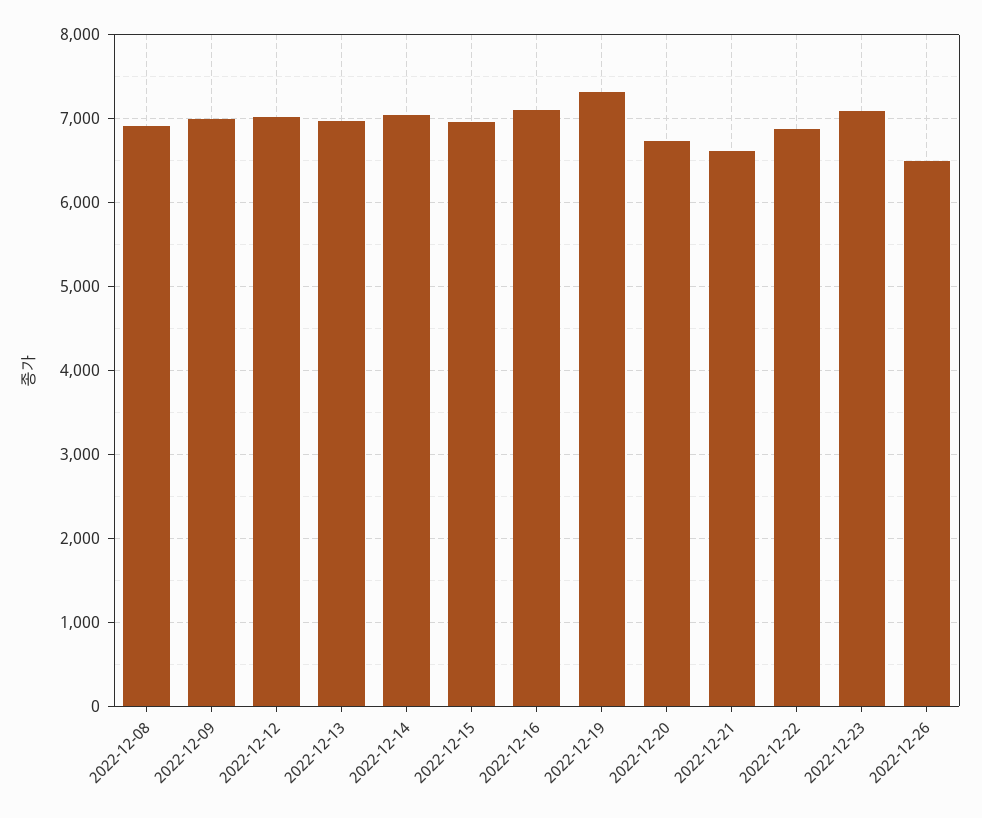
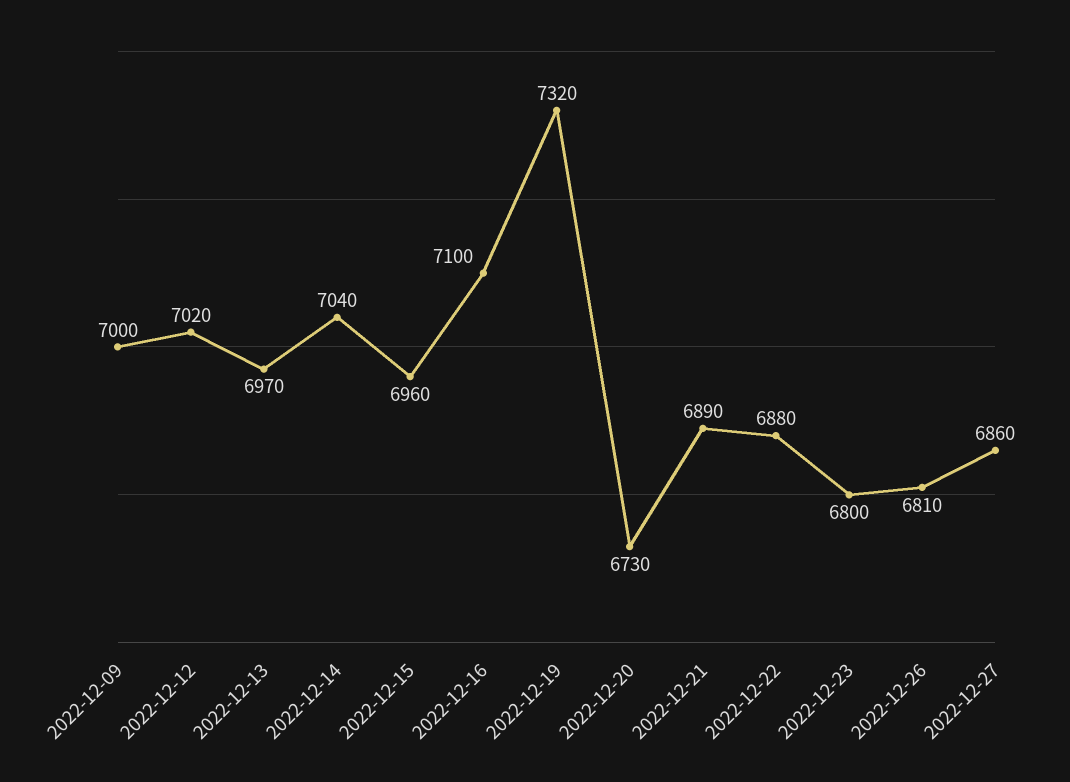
2022-12-08: 6900 -> none
2022-12-21: 6600 -> 6890
2022-12-23: 7100 -> 6800
2022-12-26: 6500 -> 6810
2022-12-27: none -> 6860

